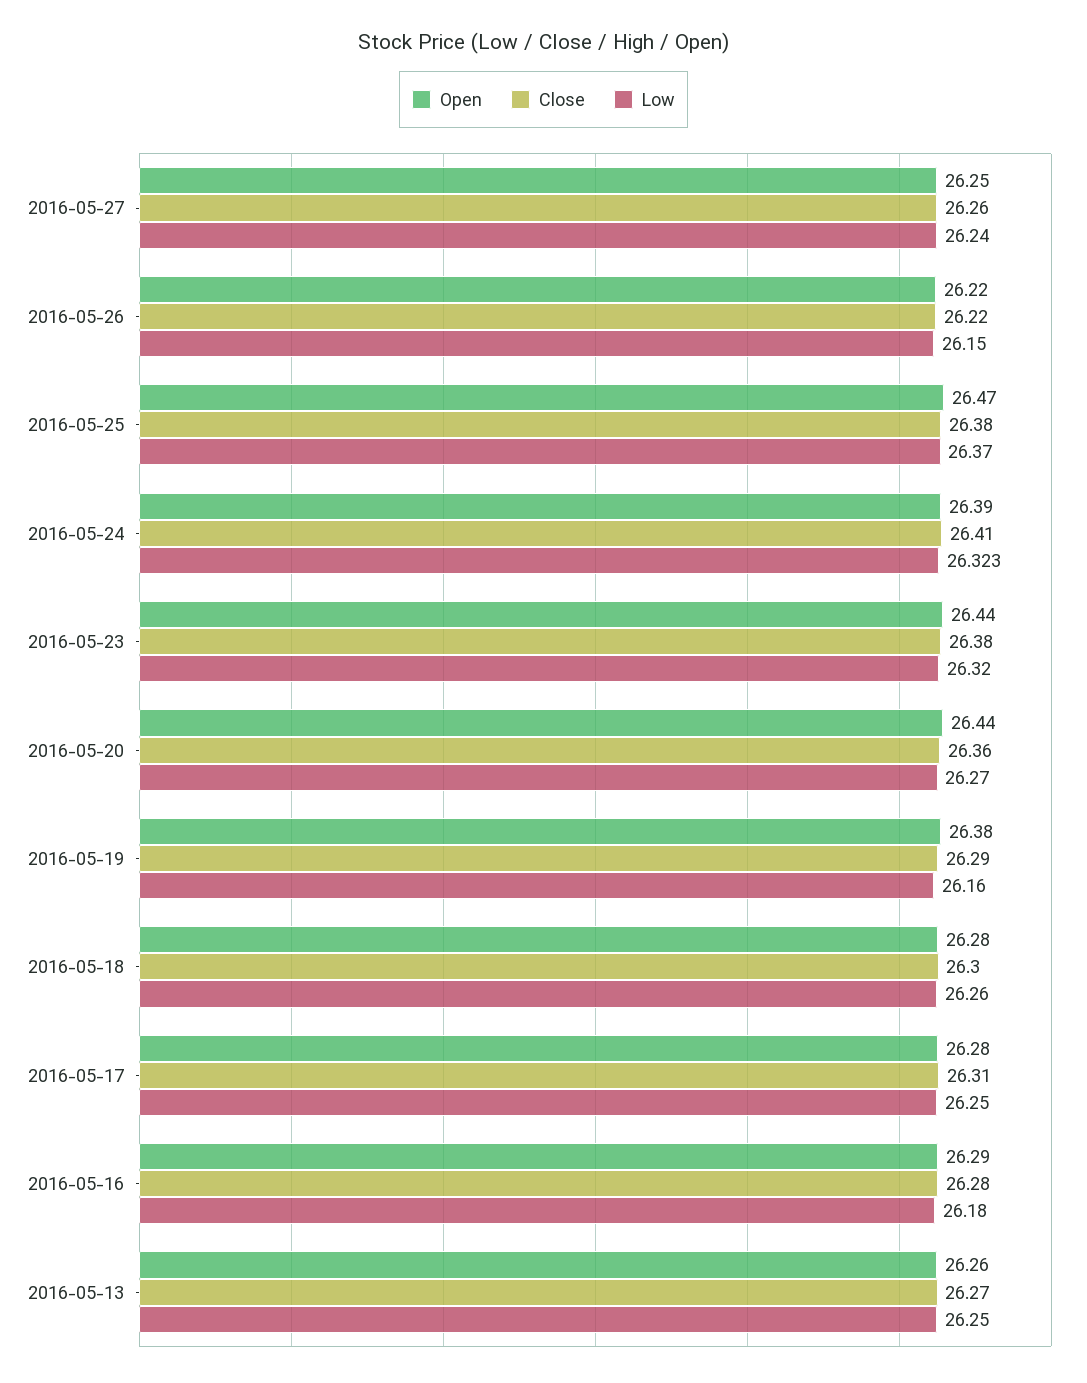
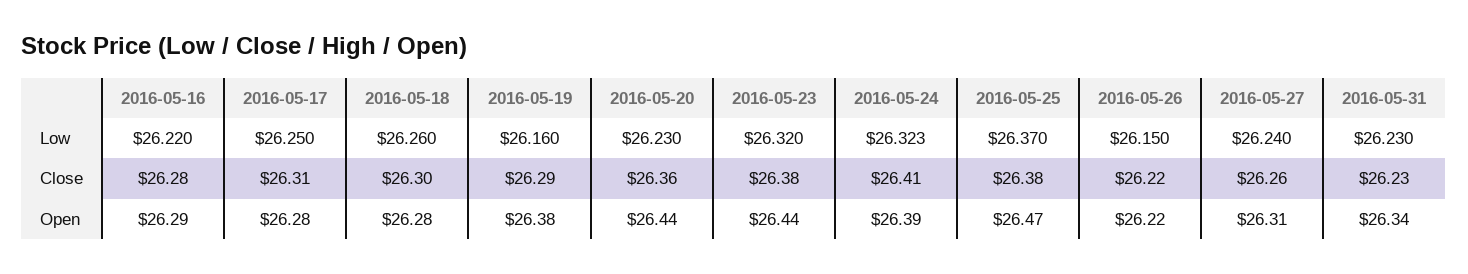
Open, 2016-05-27: 26.25 -> 26.31
Low, 2016-05-20: 26.27 -> 26.23
Low, 2016-05-16: 26.18 -> 26.22
Open, 2016-05-13: 26.26 -> none
Close, 2016-05-13: 26.27 -> none
Low, 2016-05-13: 26.25 -> none
Low, 2016-05-31: none -> 26.23
Close, 2016-05-31: none -> 26.23
Open, 2016-05-31: none -> 26.34

